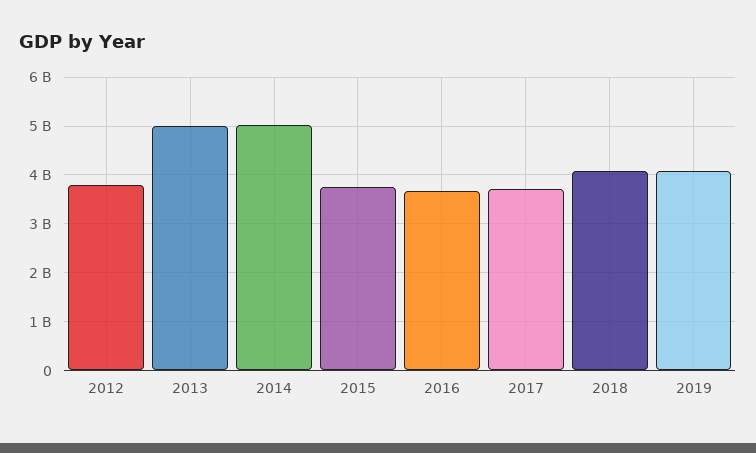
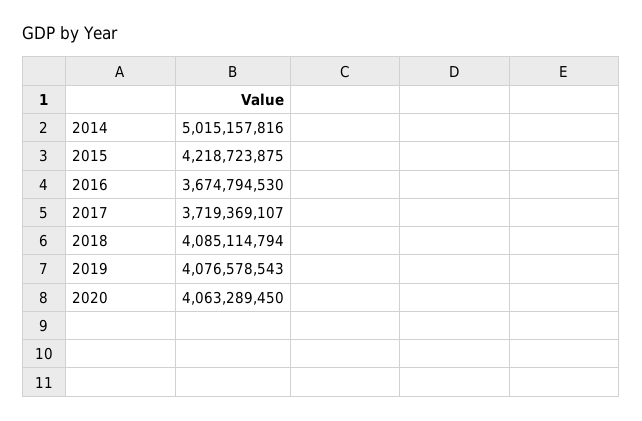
2012: 3800000000 -> none
2013: 5000000000 -> none
2015: 3800000000 -> 4218723875
2020: none -> 4063289450

